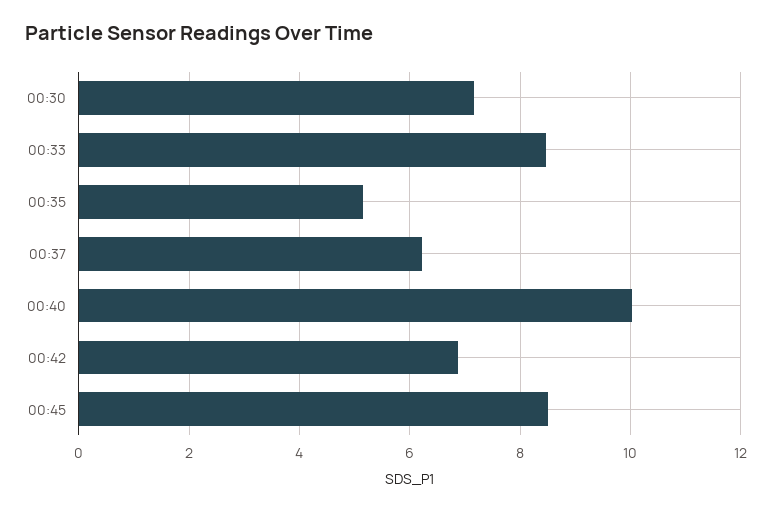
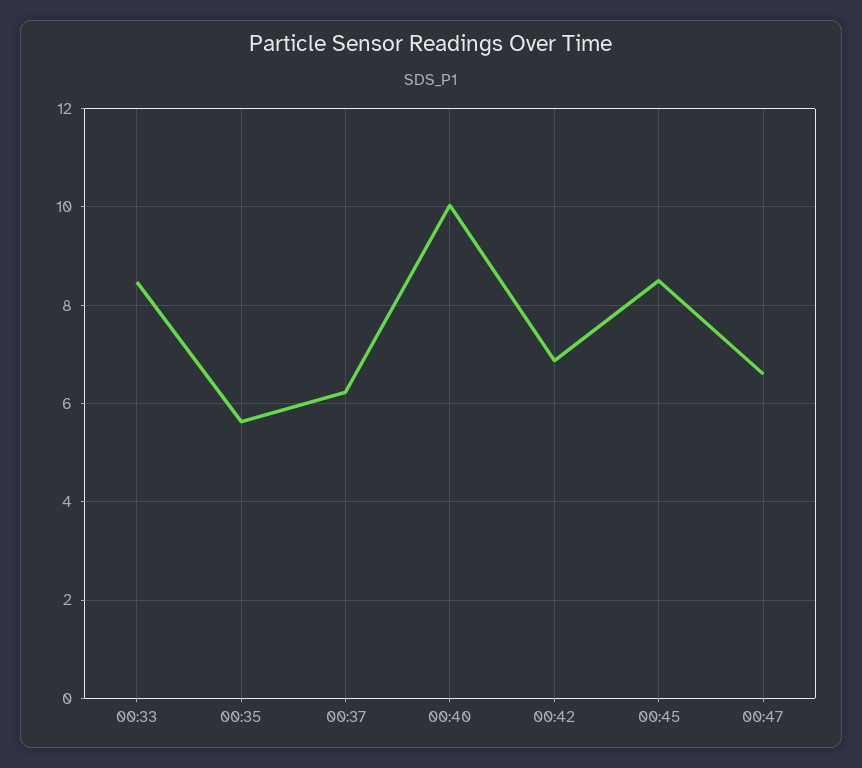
00:30: 7.2 -> none
00:35: 5.2 -> 5.6
00:47: none -> 6.6

